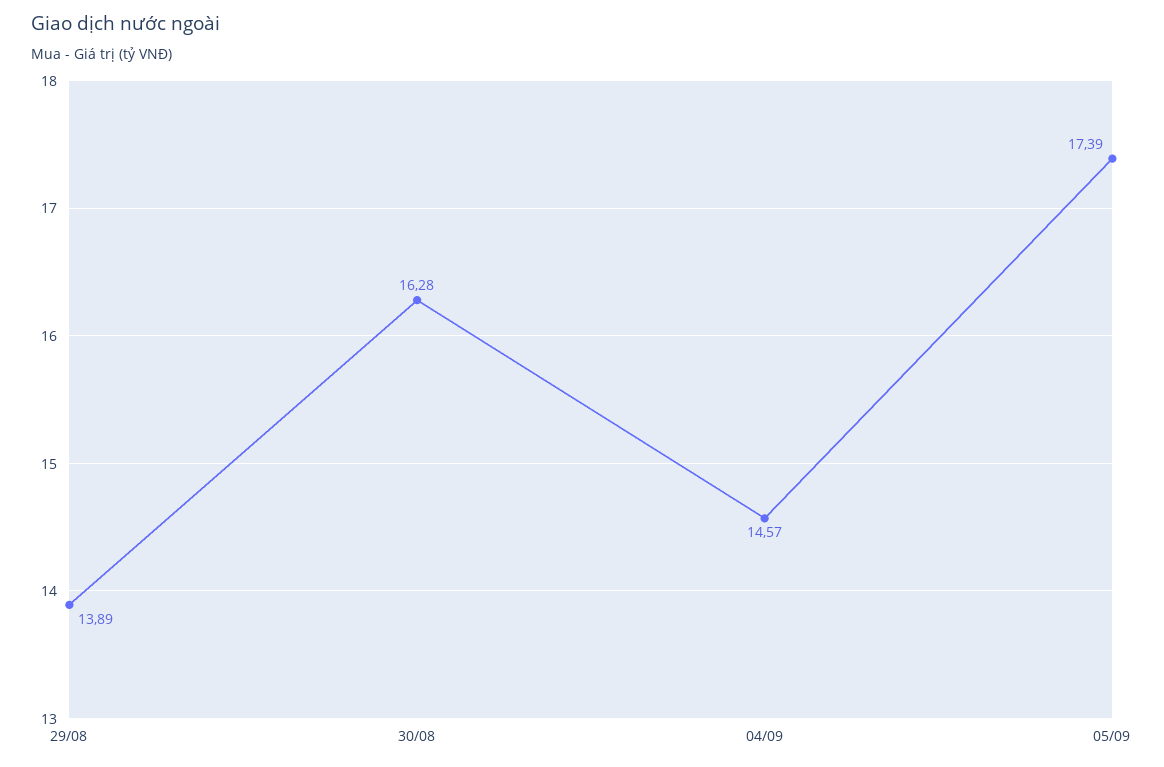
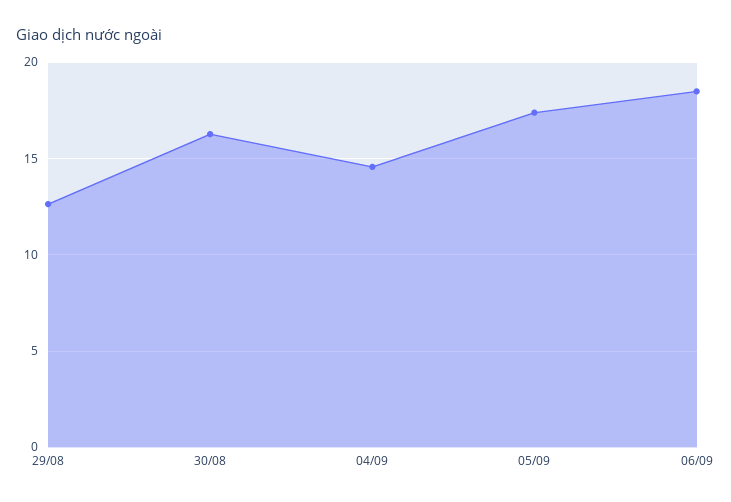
29/08: 13.89 -> 12.5
06/09: none -> 18.5

